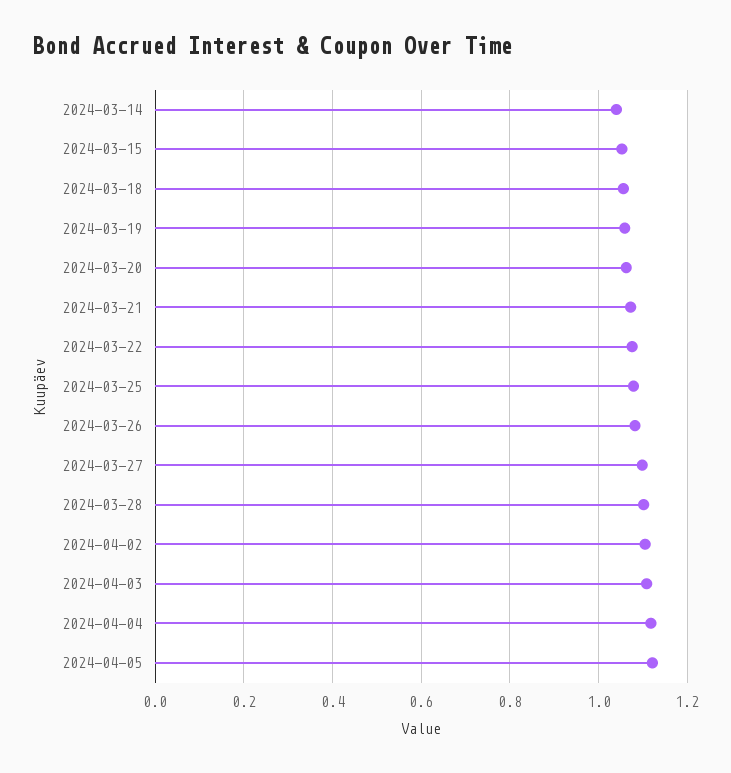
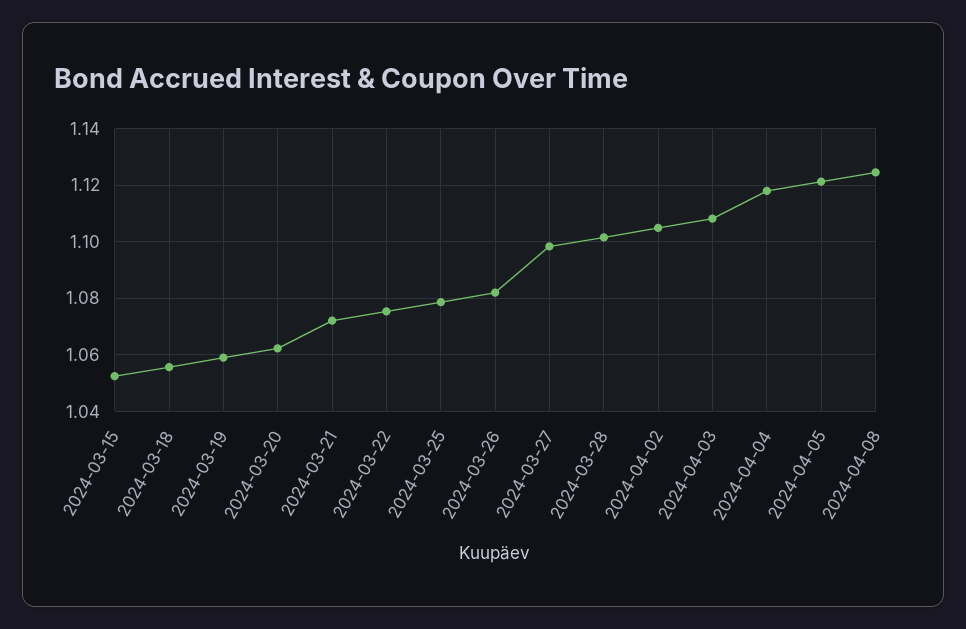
2024-03-14: 1.04 -> none
2024-04-08: none -> 1.125

